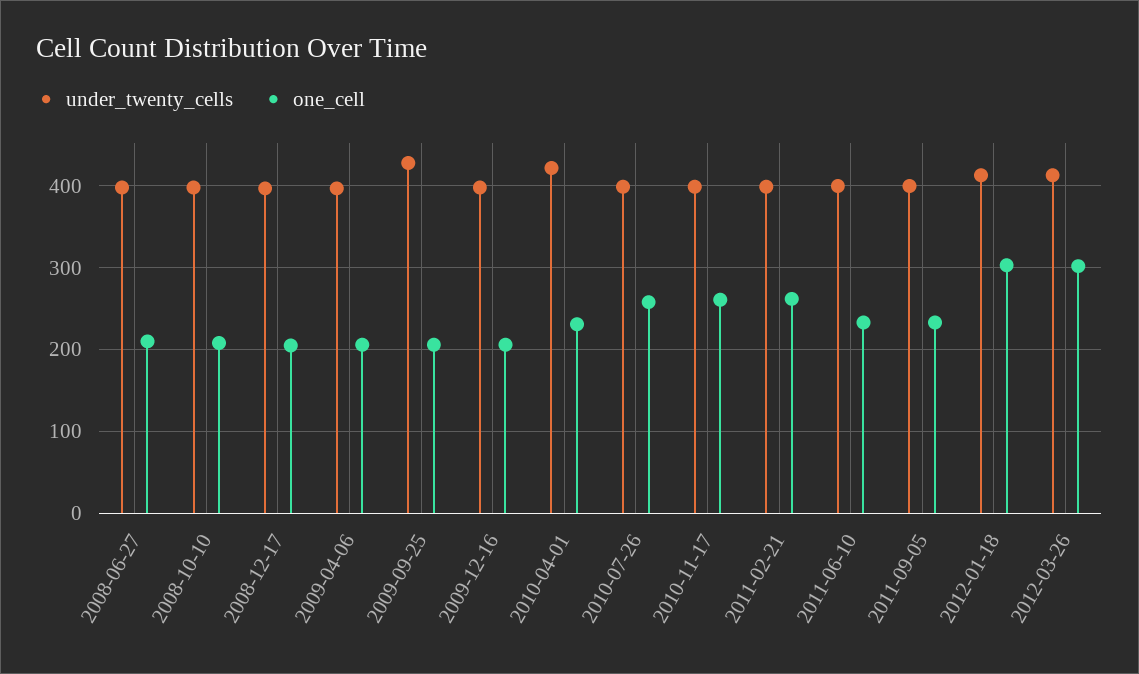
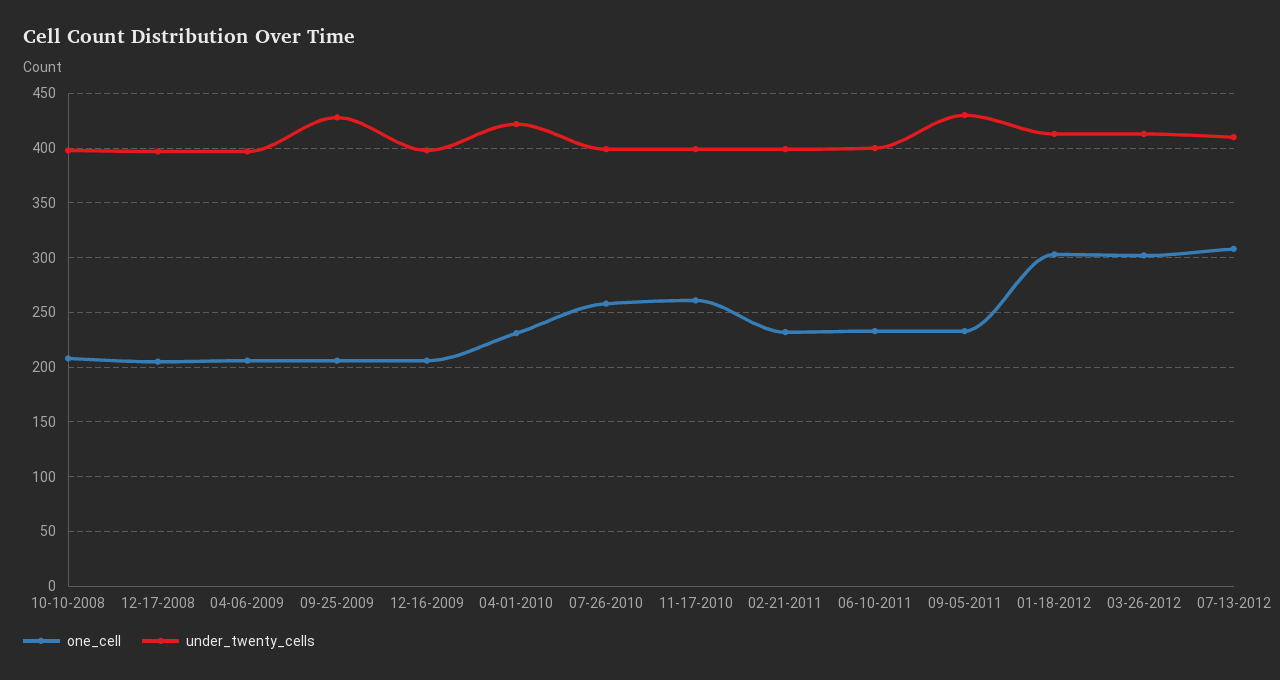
under_twenty_cells, 2008-06-27: 400 -> none
one_cell, 2008-06-27: 210 -> none
one_cell, 2011-02-21: 260 -> 230
under_twenty_cells, 2011-09-05: 400 -> 430
one_cell, 07-13-2012: none -> 310
under_twenty_cells, 07-13-2012: none -> 410

